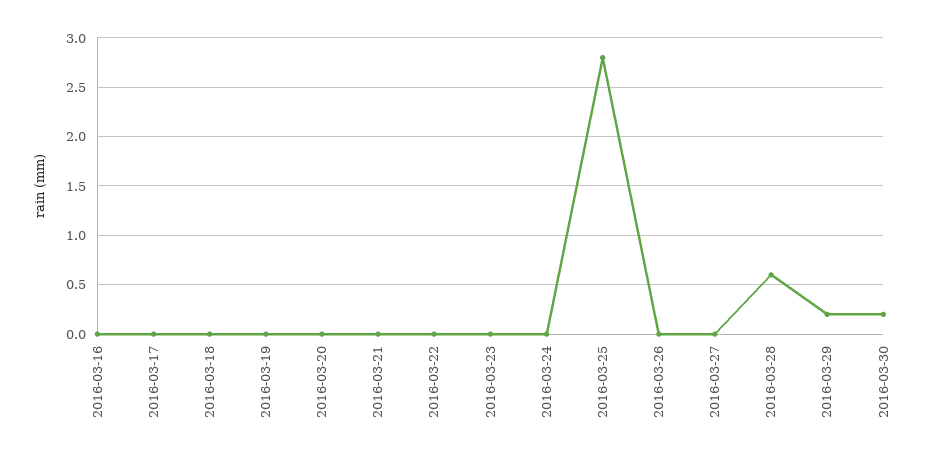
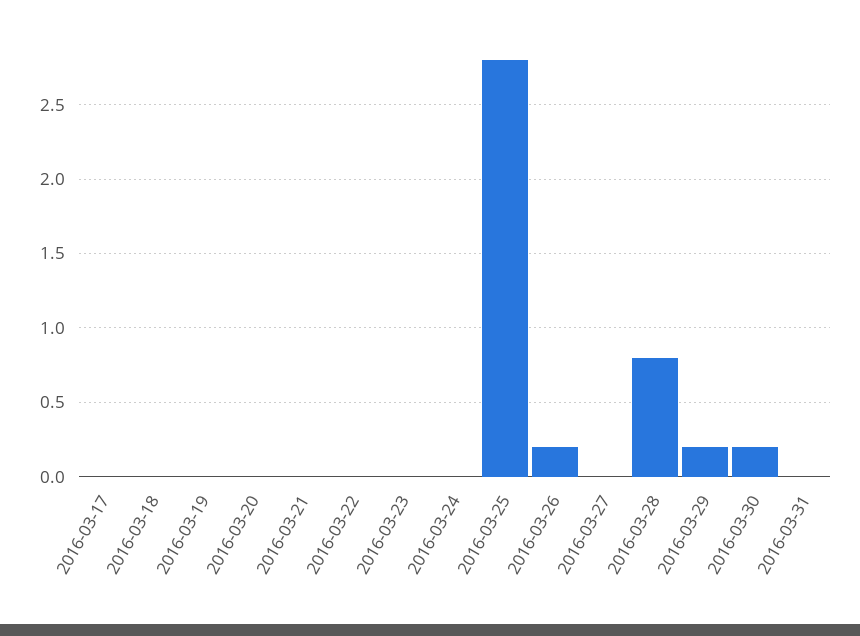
2016-03-16: 0 -> none
2016-03-26: 0 -> 0.2
2016-03-28: 0.6 -> 0.8
2016-03-31: none -> 0

